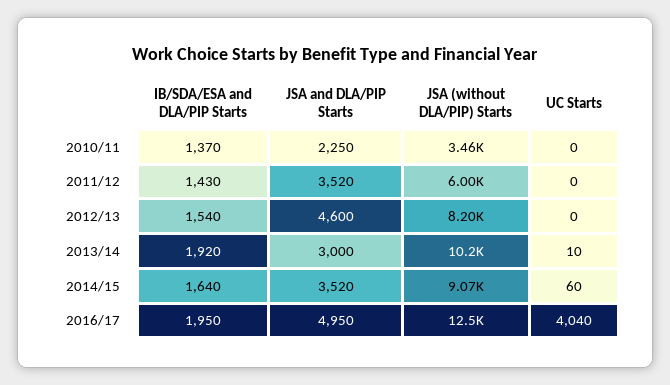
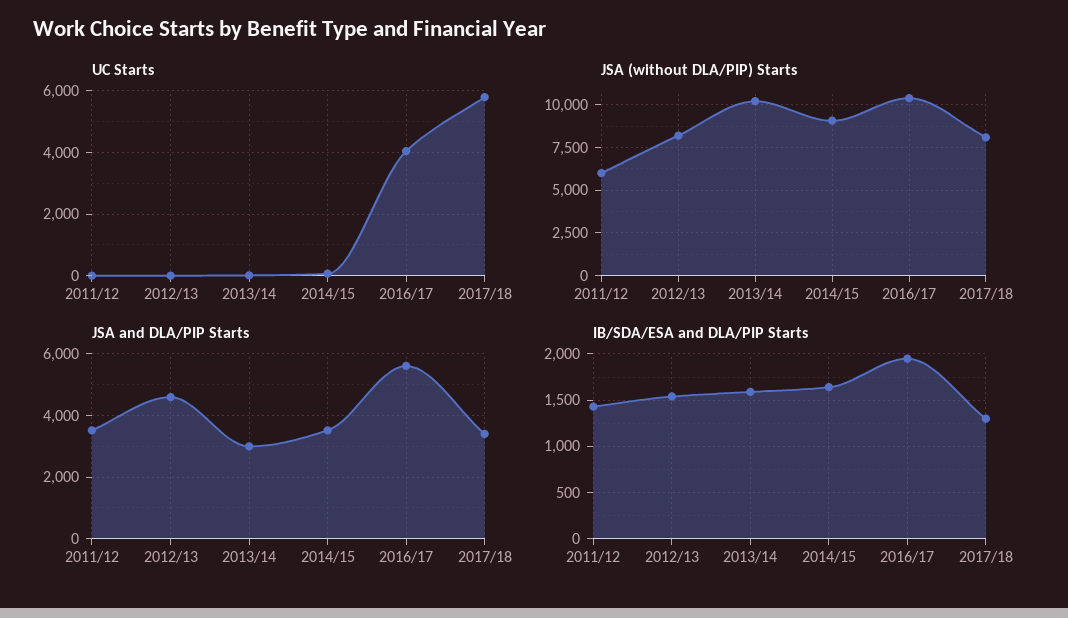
IB/SDA/ESA and DLA/PIP Starts, 2010/11: 1370 -> none
JSA and DLA/PIP Starts, 2010/11: 2250 -> none
JSA (without DLA/PIP) Starts, 2010/11: 3460 -> none
UC Starts, 2010/11: 0 -> none
IB/SDA/ESA and DLA/PIP Starts, 2013/14: 1920 -> 1600
JSA and DLA/PIP Starts, 2016/17: 4950 -> 5600
JSA (without DLA/PIP) Starts, 2016/17: 12500 -> 10500
UC Starts, 2017/18: none -> 5800
JSA (without DLA/PIP) Starts, 2017/18: none -> 8000
JSA and DLA/PIP Starts, 2017/18: none -> 3400
IB/SDA/ESA and DLA/PIP Starts, 2017/18: none -> 1300

